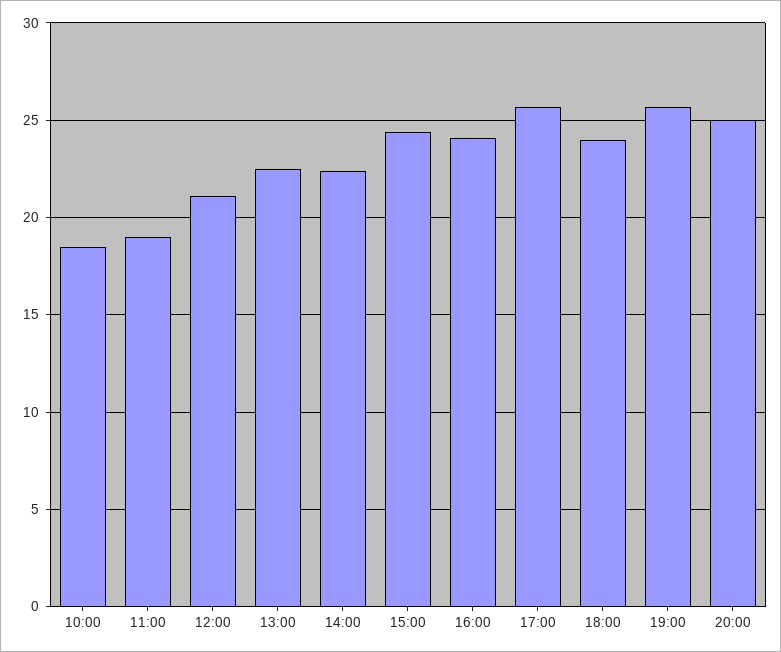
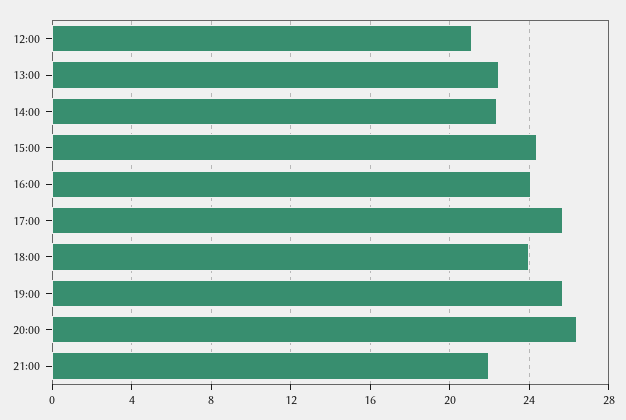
10:00: 18.5 -> none
11:00: 19 -> none
20:00: 25 -> 26.5
21:00: none -> 22

